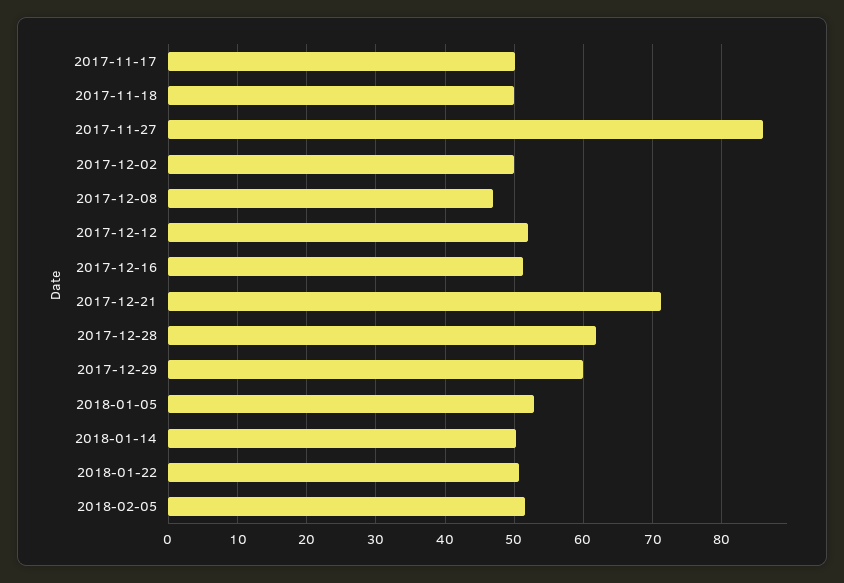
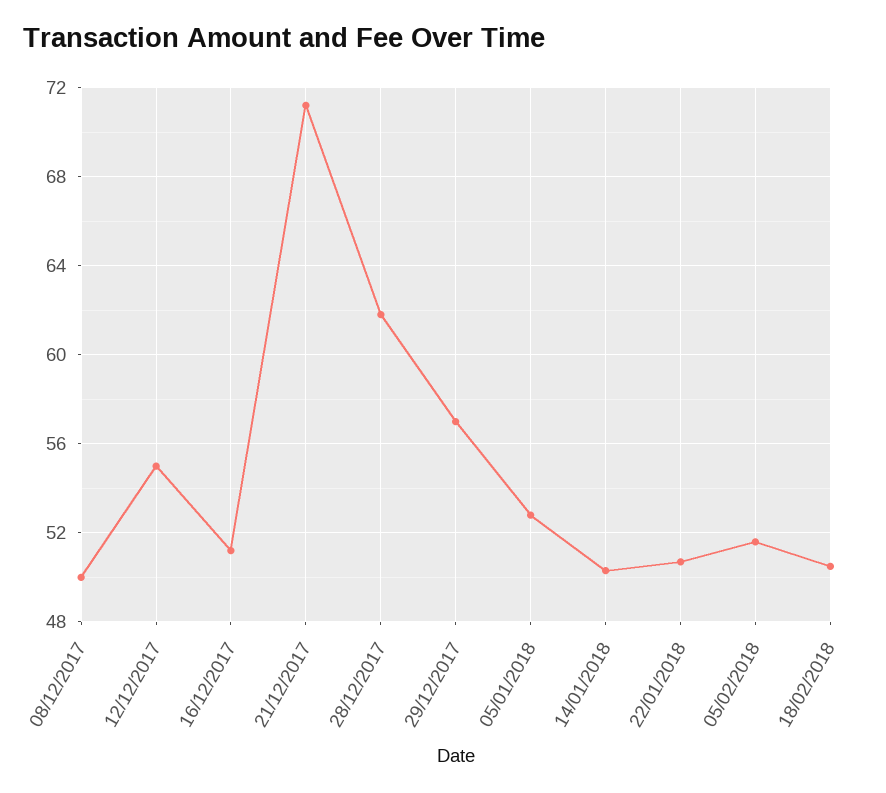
2017-11-17: 50 -> none
2017-11-18: 50 -> none
2017-11-27: 86 -> none
2017-12-02: 50 -> none
2017-12-08: 47 -> 50
2017-12-12: 52 -> 55
2017-12-29: 60 -> 57
18/02/2018: none -> 50.5

